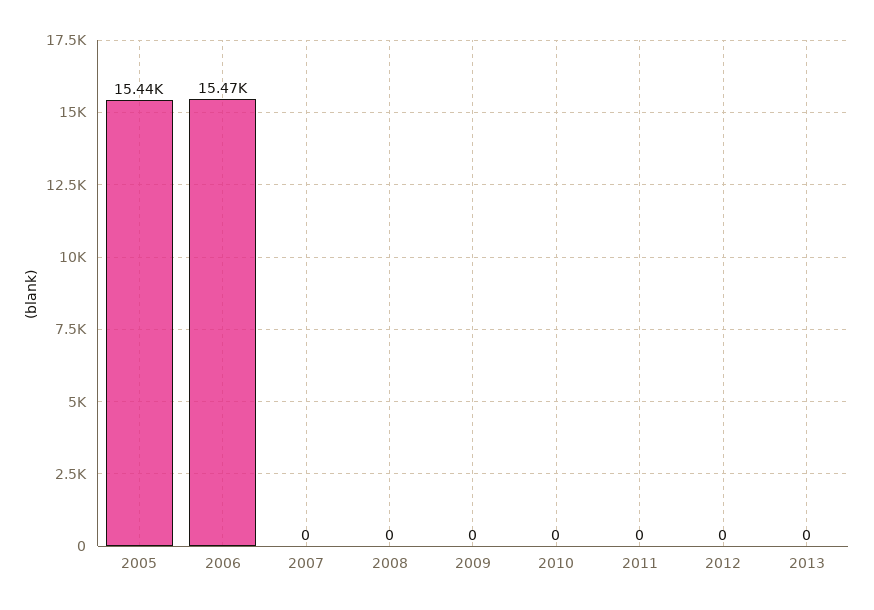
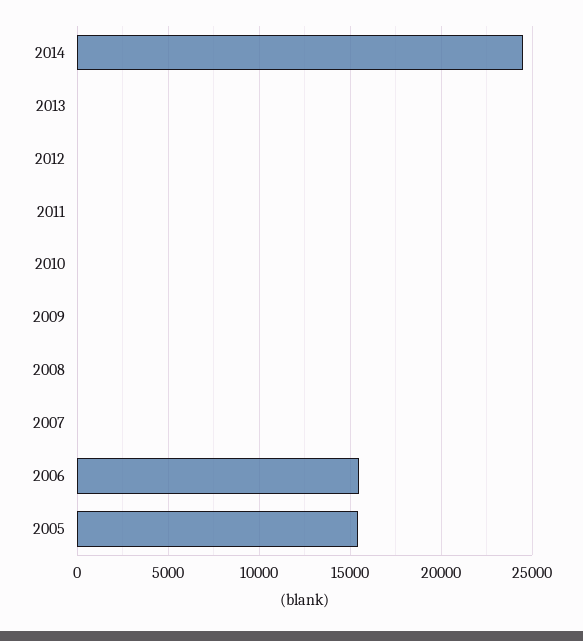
2014: none -> 24500

